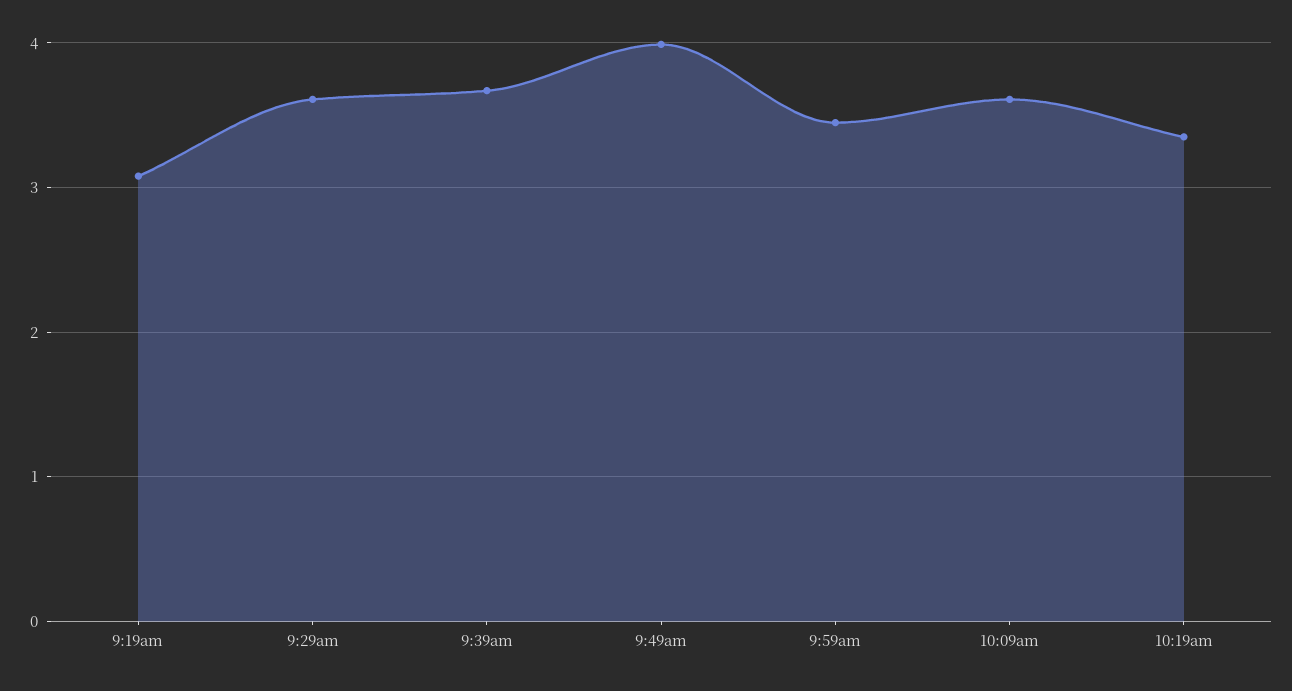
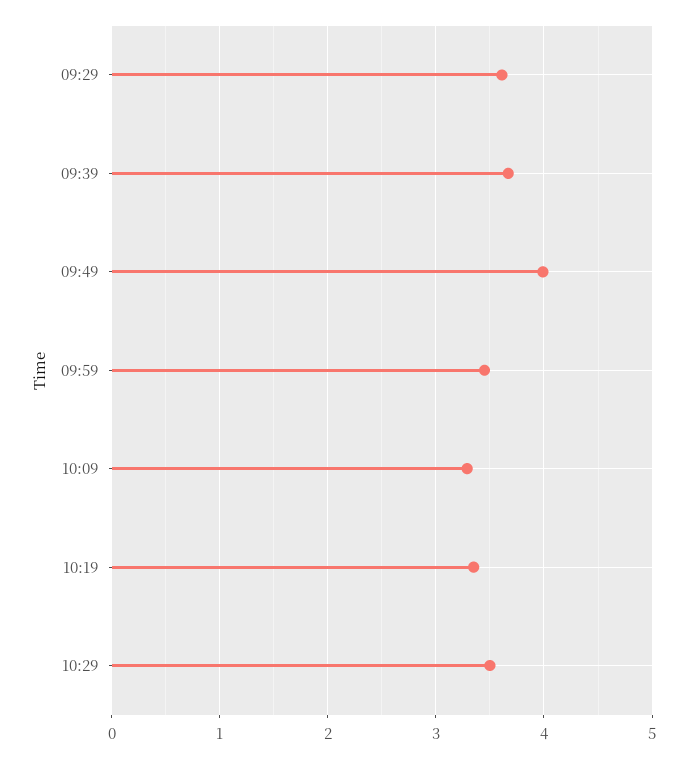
9:19am: 3.1 -> none
10:09am: 3.6 -> 3.3
10:29: none -> 3.5

